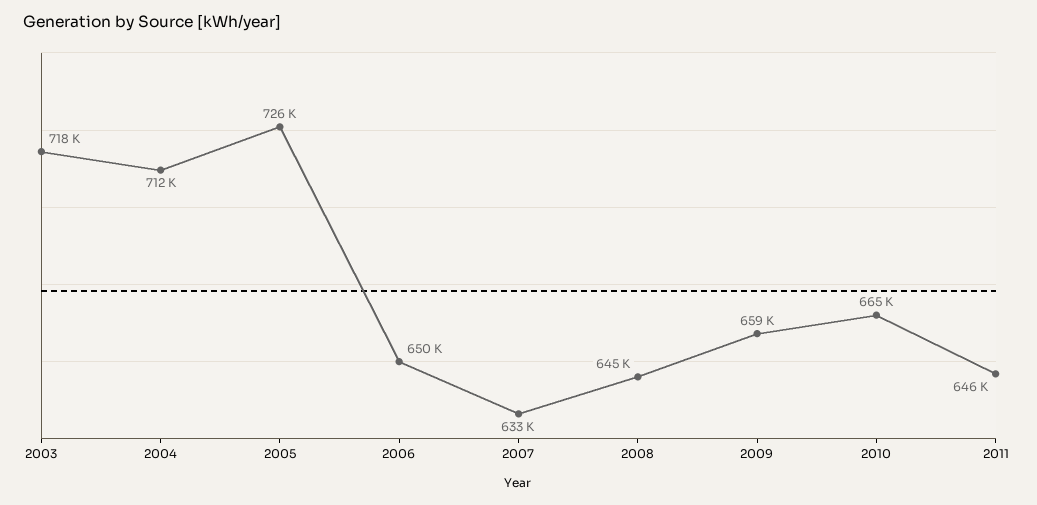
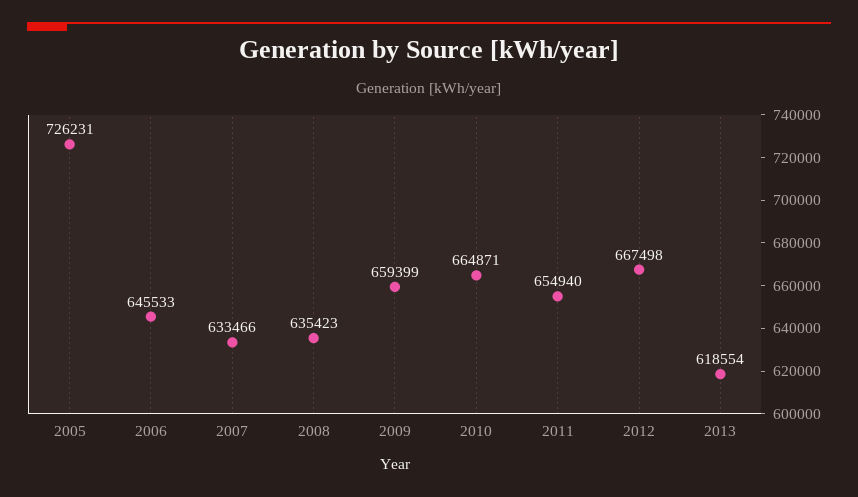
2003: 718000 -> none
2004: 712000 -> none
2006: 650000 -> 645533
2008: 645000 -> 635423
2011: 646000 -> 654940
2012: none -> 667498
2013: none -> 618554

